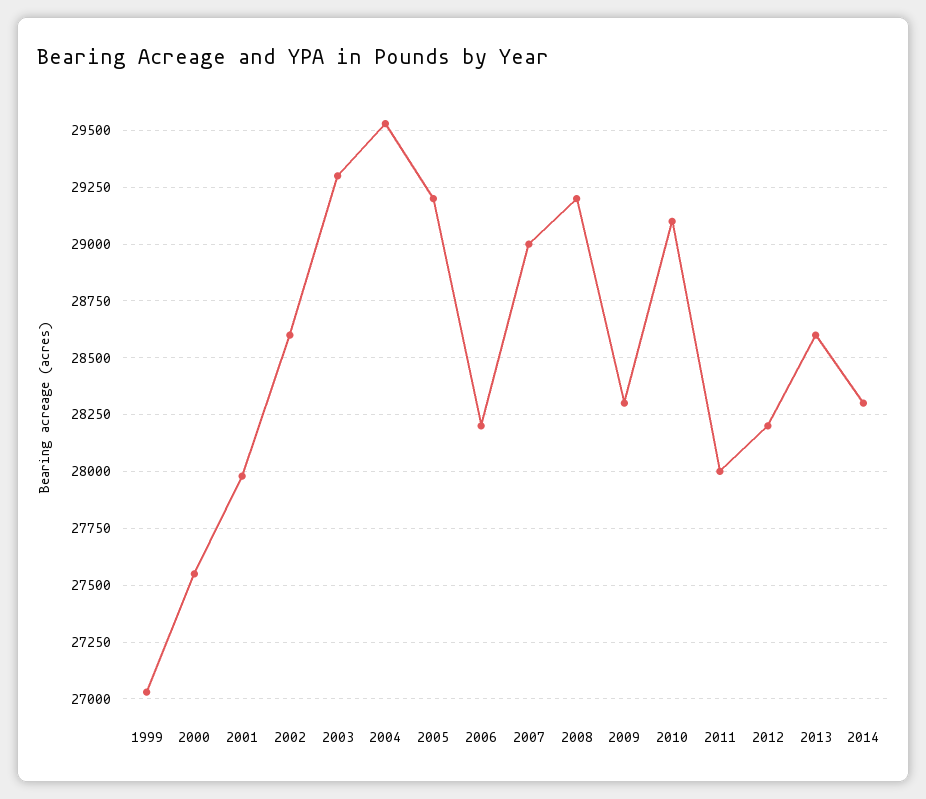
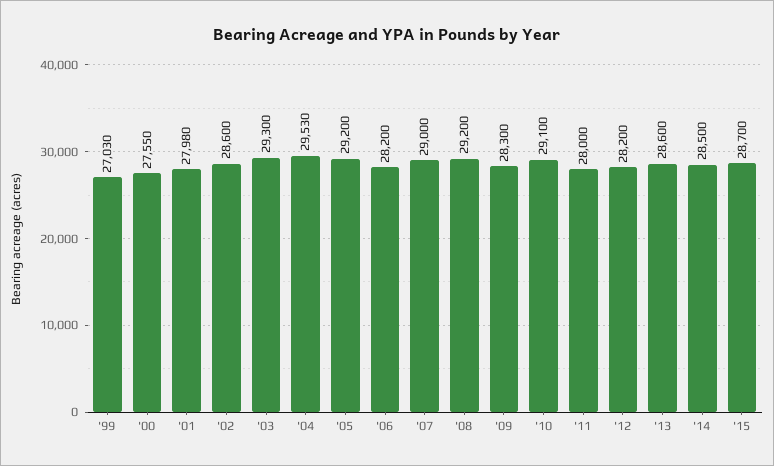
2014: 28300 -> 28500
'15: none -> 28700

